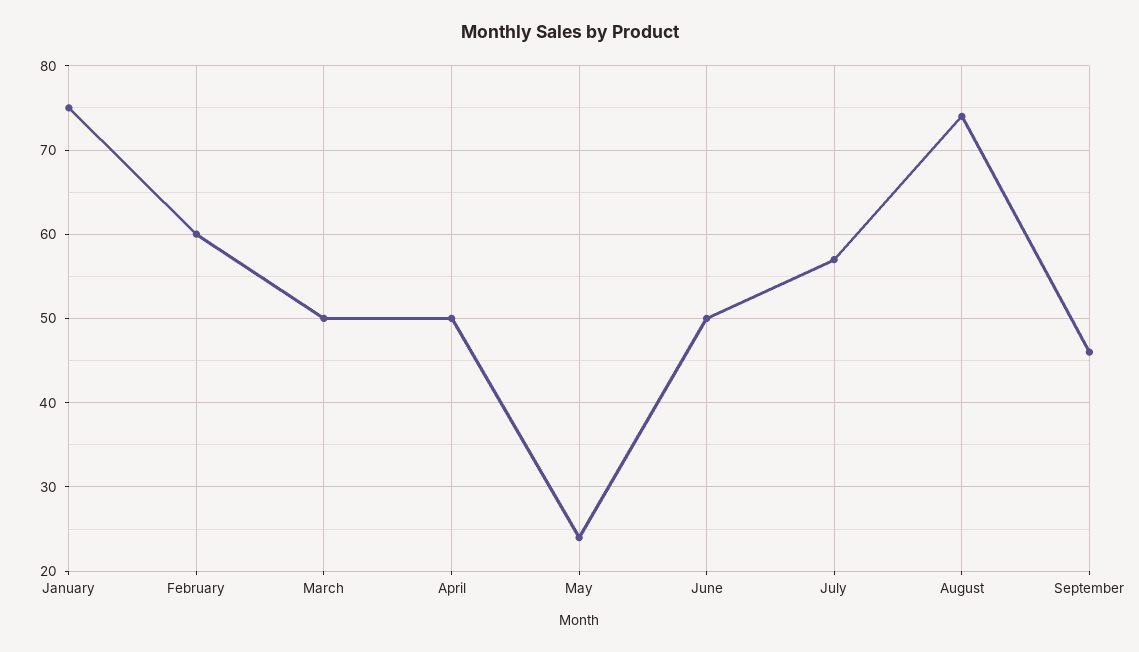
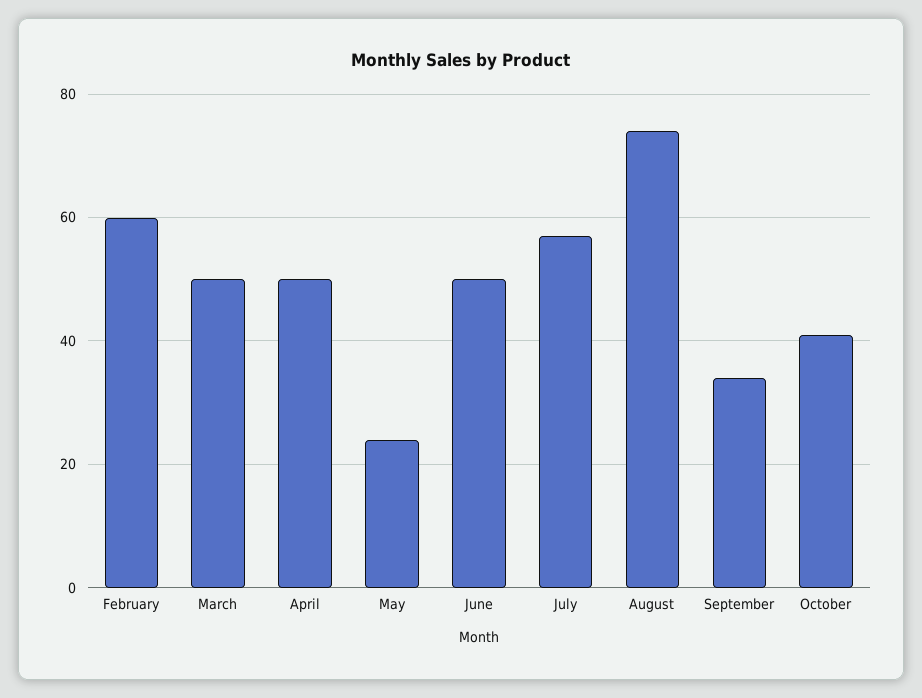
January: 75 -> none
September: 46 -> 35
October: none -> 40

